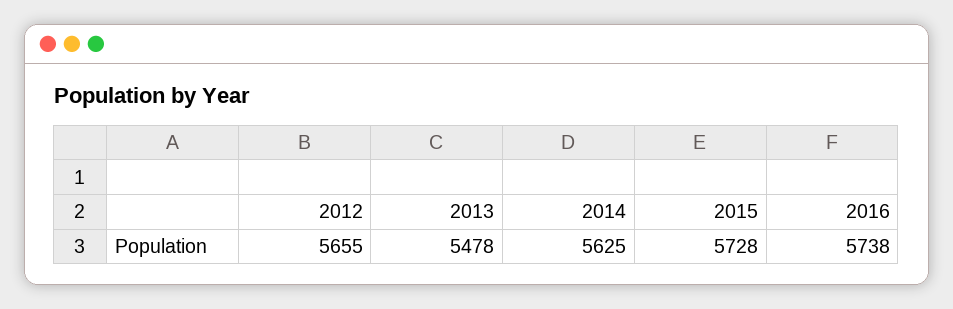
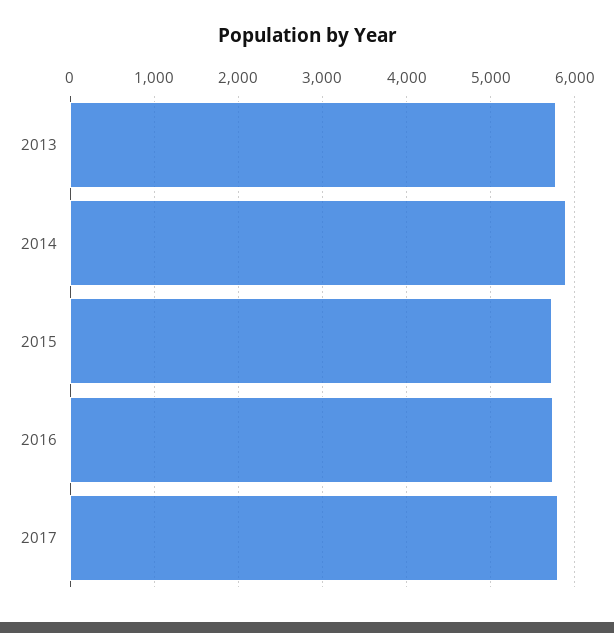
2012: 5655 -> none
2013: 5478 -> 5800
2014: 5625 -> 5900
2017: none -> 5800

